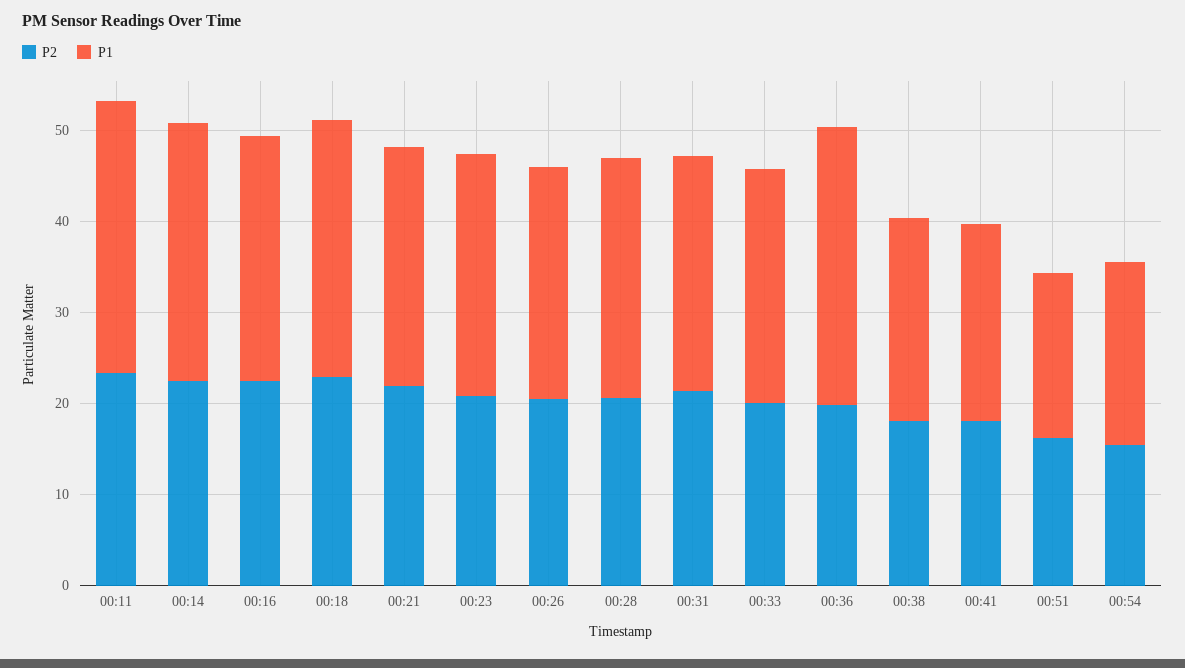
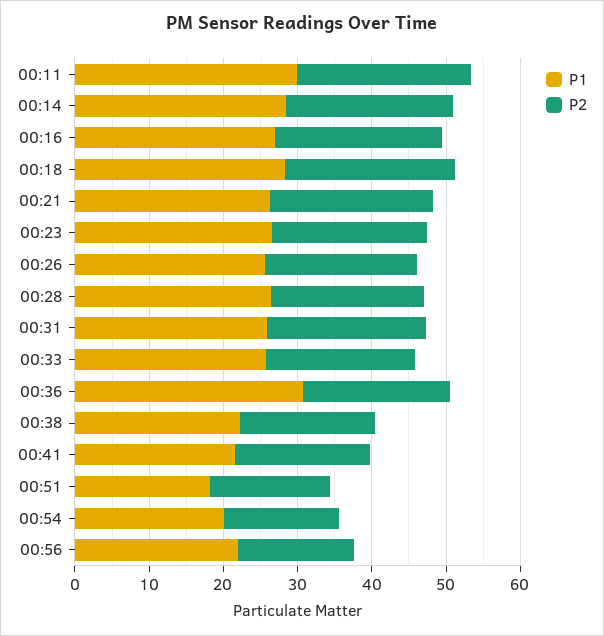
P1, 00:56: none -> 22
P2, 00:56: none -> 16

